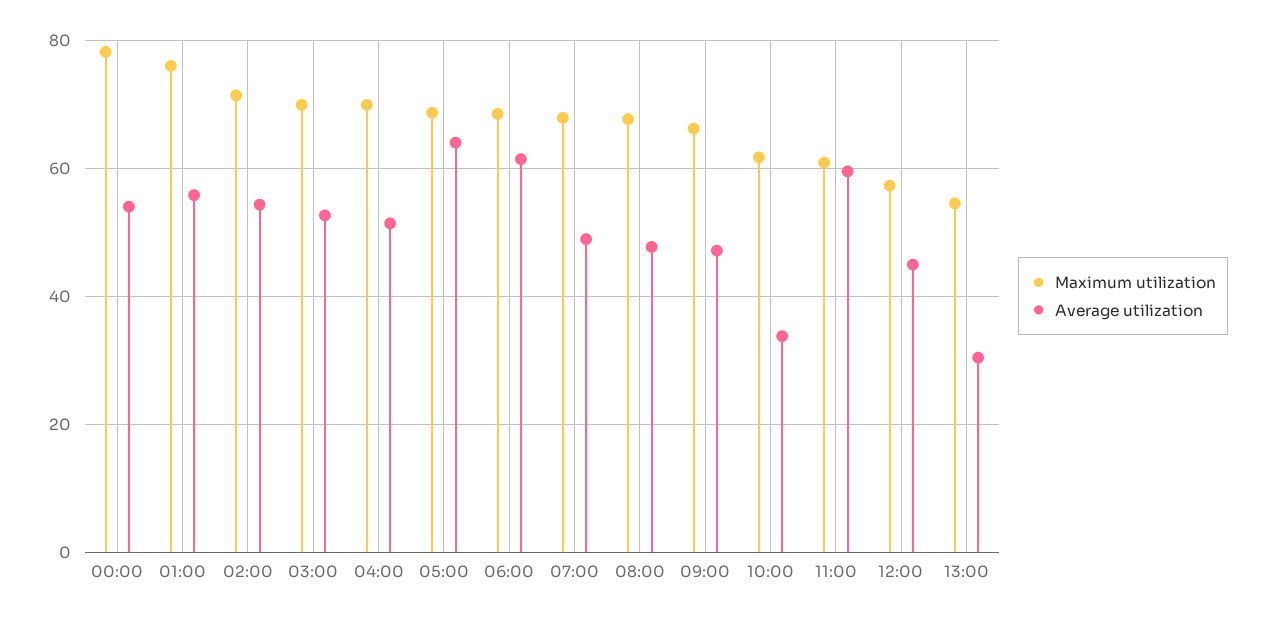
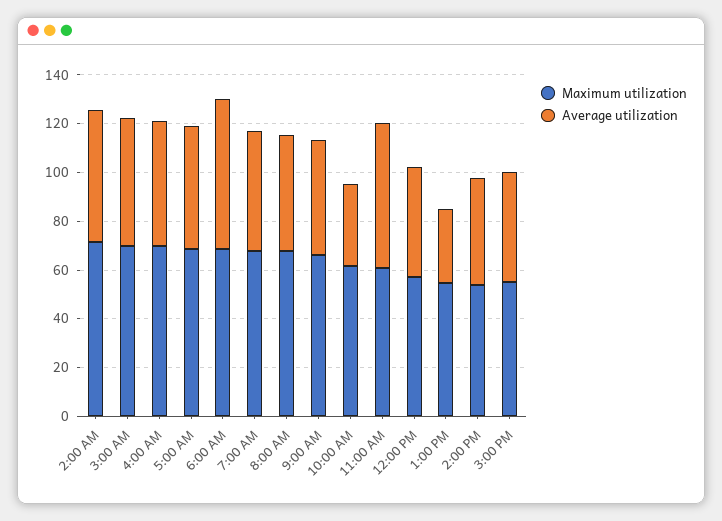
Maximum utilization, 00:00: 78 -> none
Average utilization, 00:00: 54 -> none
Maximum utilization, 01:00: 76 -> none
Average utilization, 01:00: 56 -> none
Average utilization, 05:00: 64 -> 50
Maximum utilization, 2:00 PM: none -> 55
Average utilization, 2:00 PM: none -> 45
Maximum utilization, 3:00 PM: none -> 55
Average utilization, 3:00 PM: none -> 45

